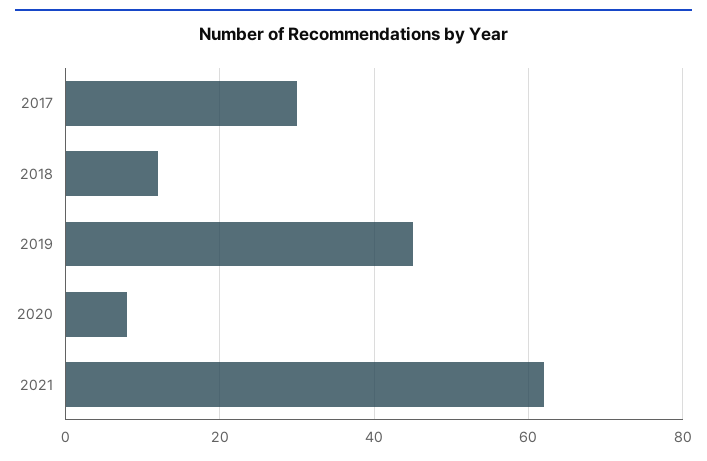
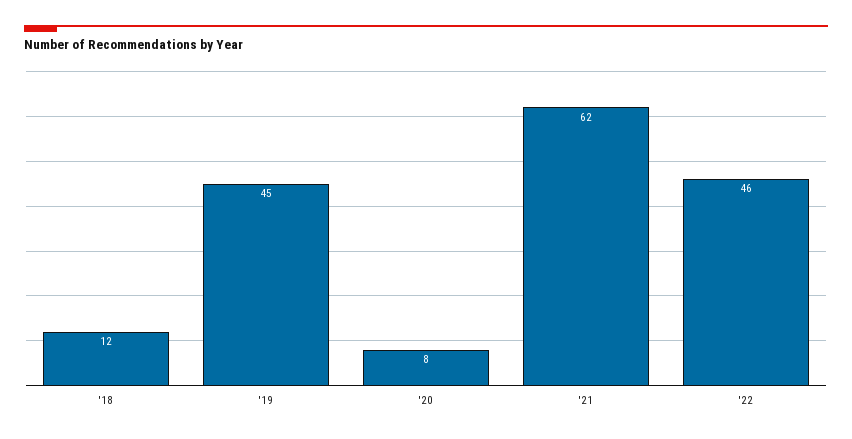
2017: 30 -> none
'22: none -> 46

